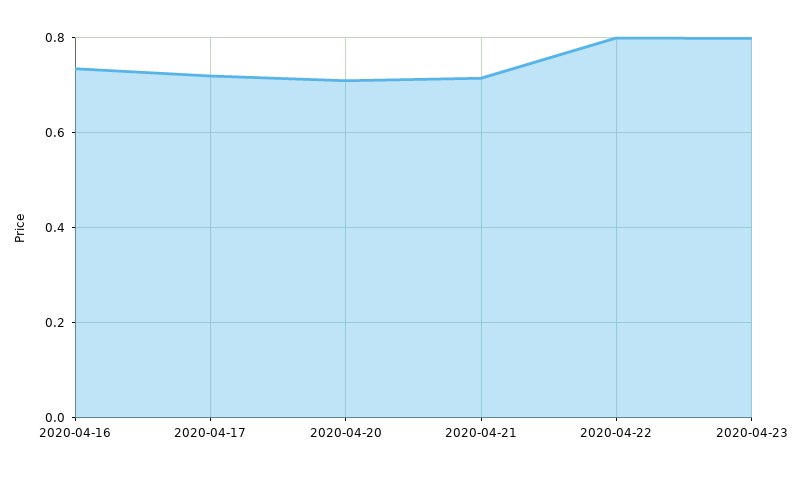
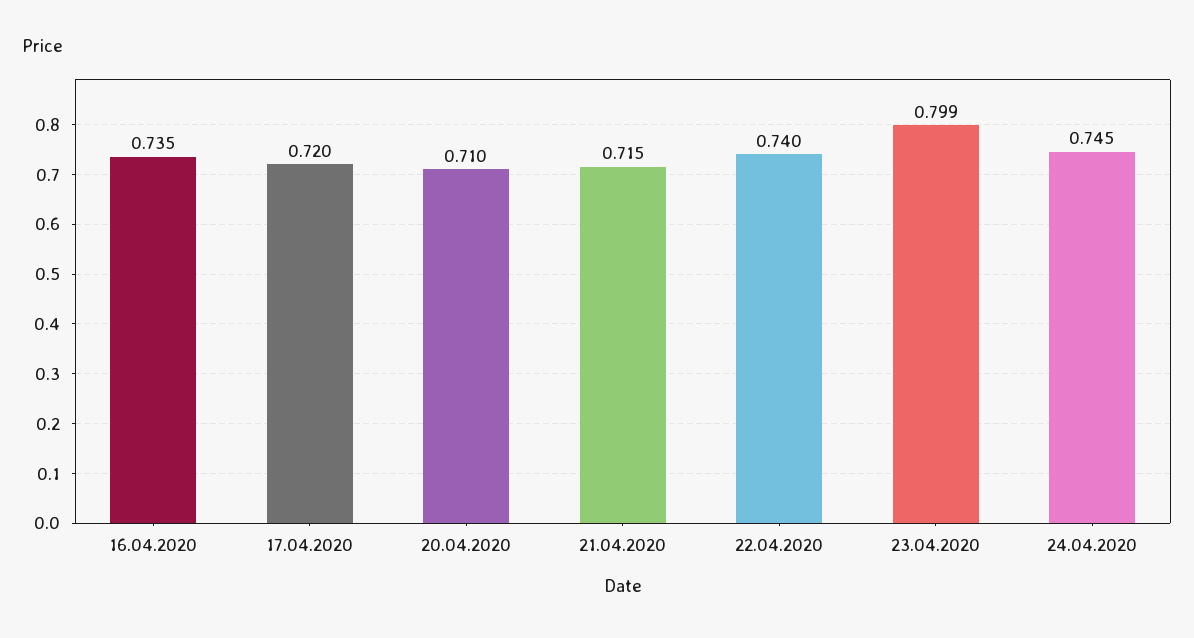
2020-04-22: 0.8 -> 0.74
24.04.2020: none -> 0.745

